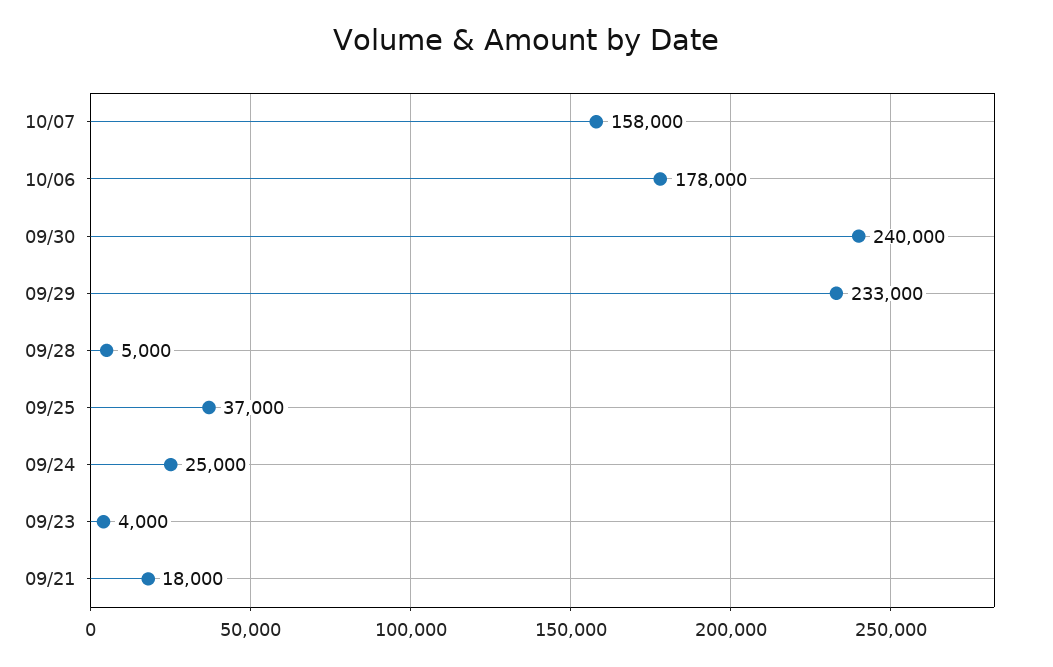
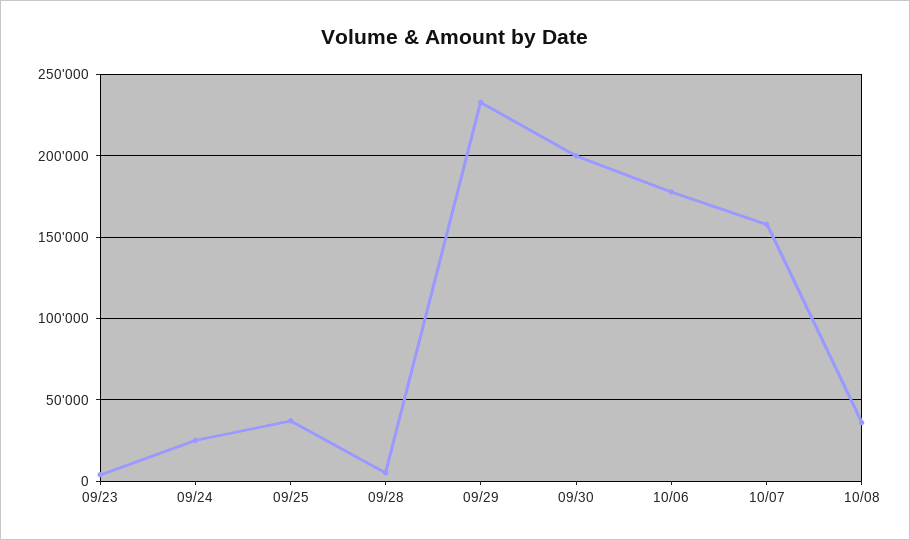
09/30: 240000 -> 200000
09/21: 18000 -> none
10/08: none -> 35000

